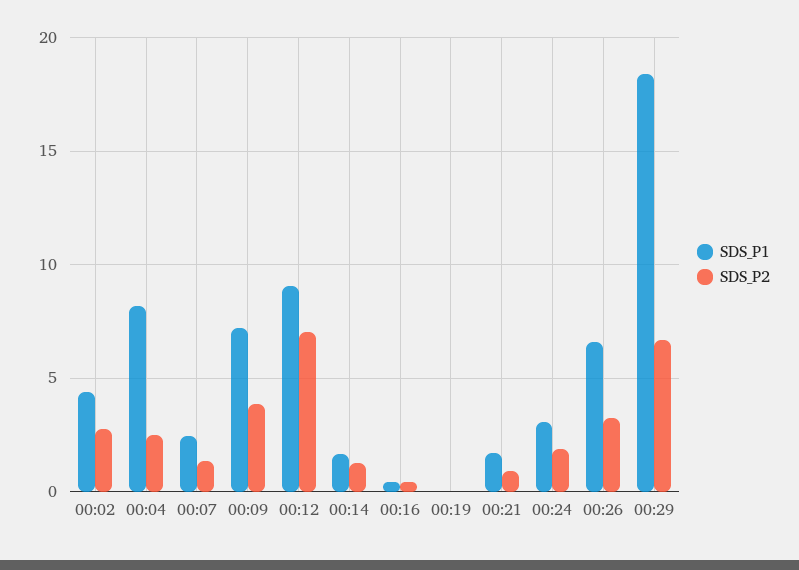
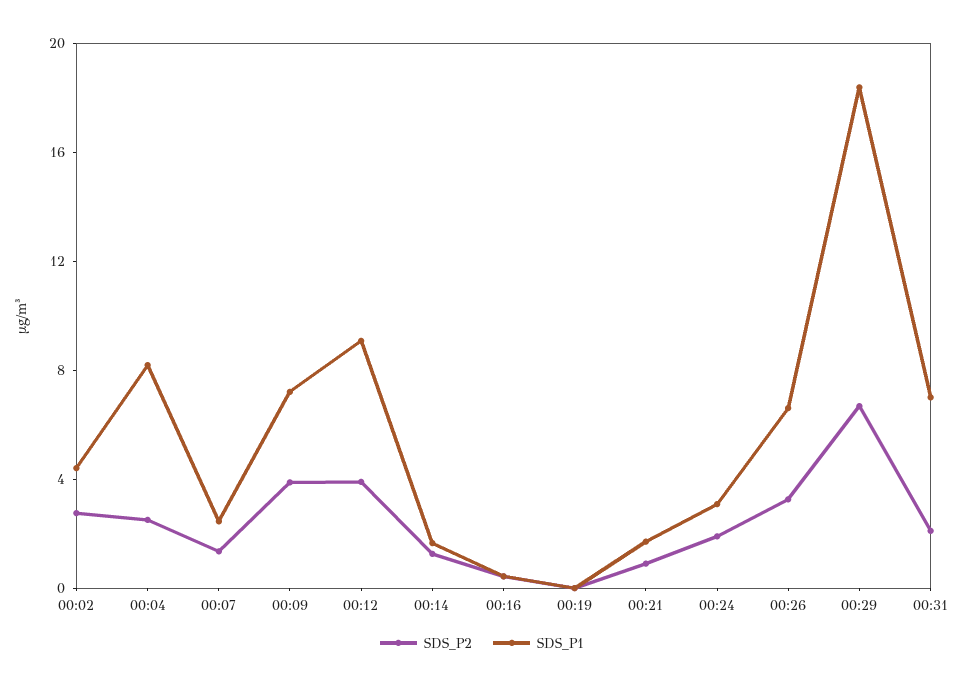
SDS_P2, 00:12: 7 -> 4
SDS_P2, 00:31: none -> 2
SDS_P1, 00:31: none -> 7

